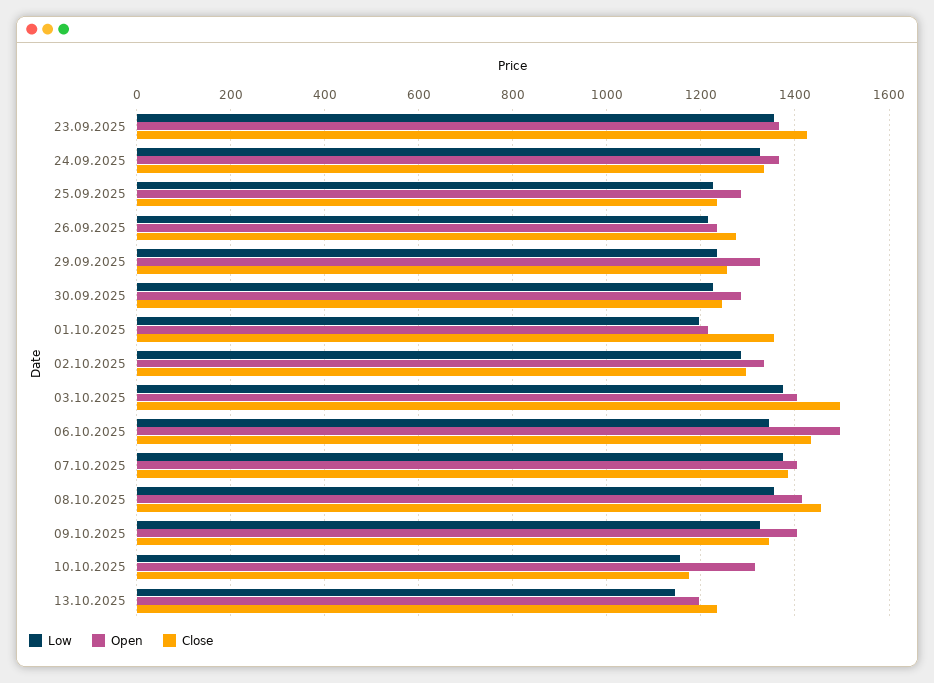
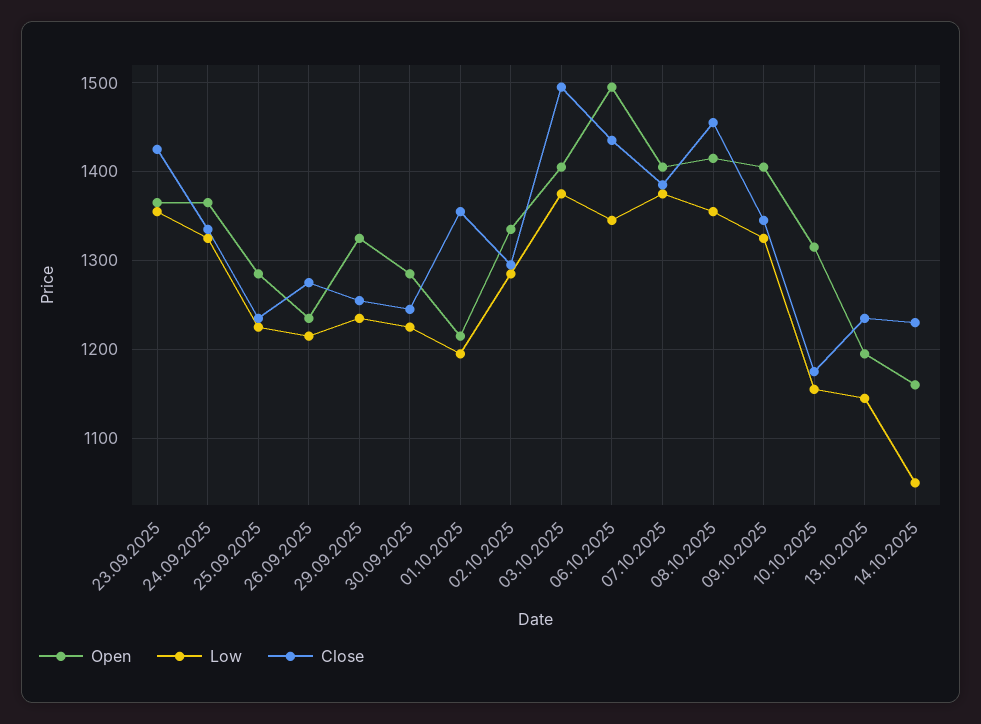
Open, 14.10.2025: none -> 1160
Low, 14.10.2025: none -> 1050
Close, 14.10.2025: none -> 1230

